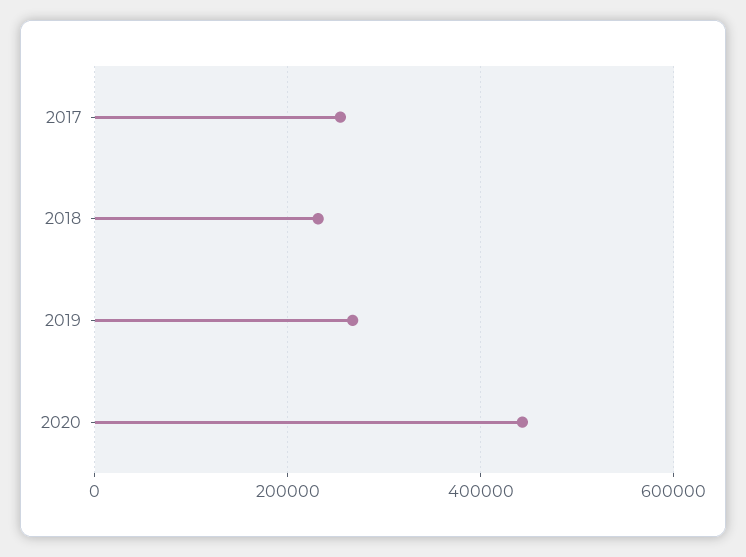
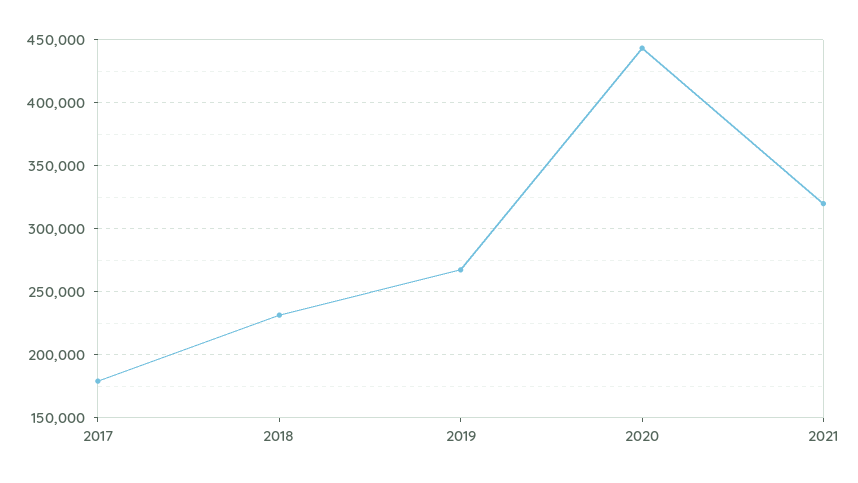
2017: 260000 -> 180000
2021: none -> 320000

